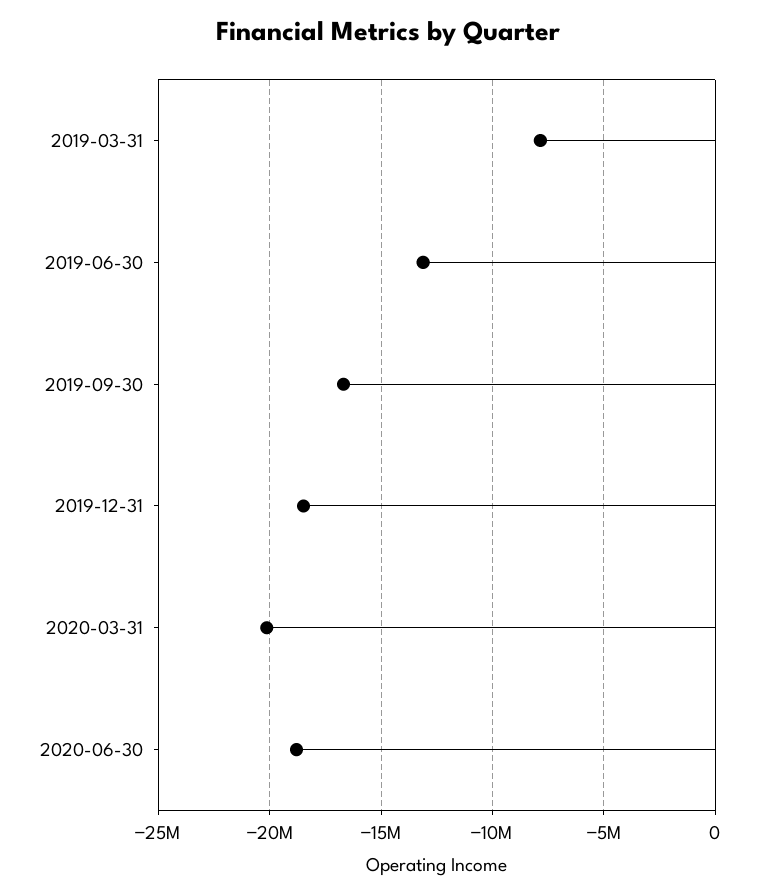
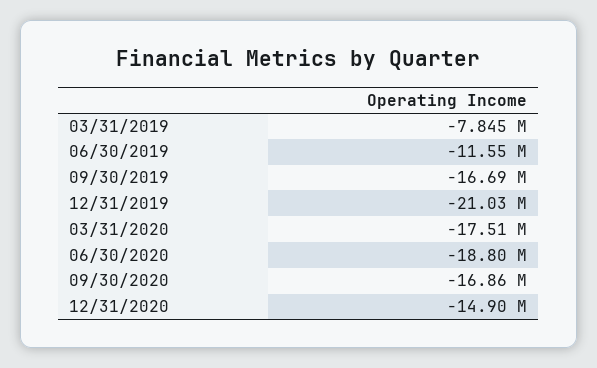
2019-06-30: -13000000 -> -11550000
2019-12-31: -18500000 -> -21030000
2020-03-31: -20000000 -> -17510000
09/30/2020: none -> -16860000
12/31/2020: none -> -14900000

